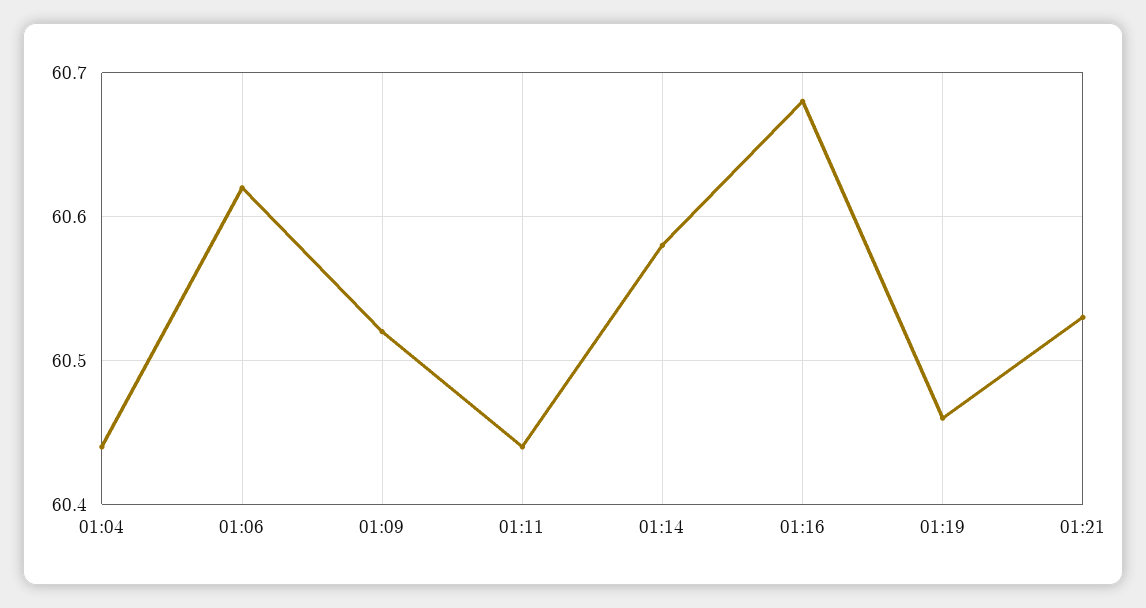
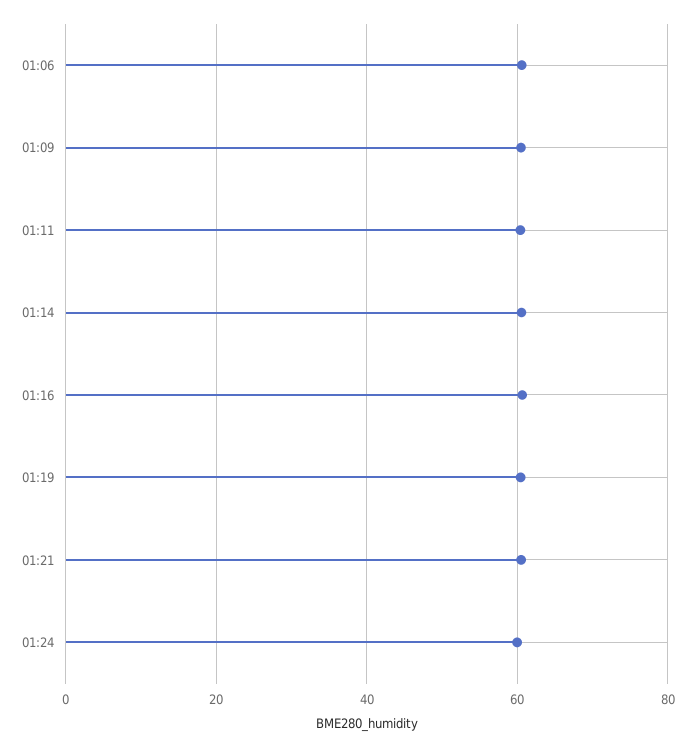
01:04: 60.44 -> none
01:24: none -> 60

